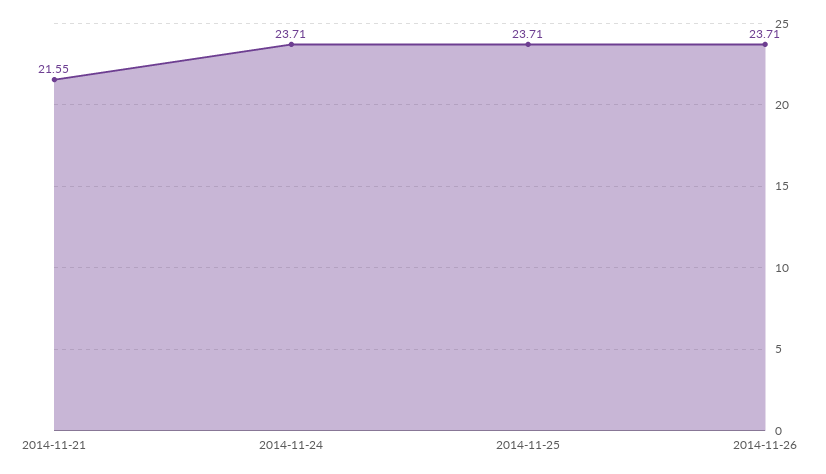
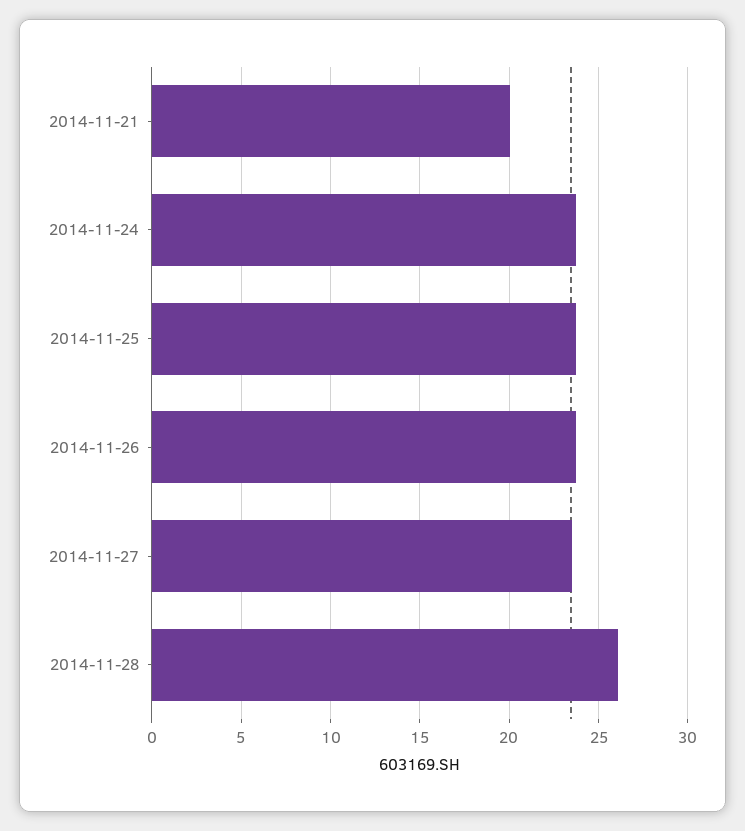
2014-11-21: 21.55 -> 20
2014-11-27: none -> 23.5
2014-11-28: none -> 26

